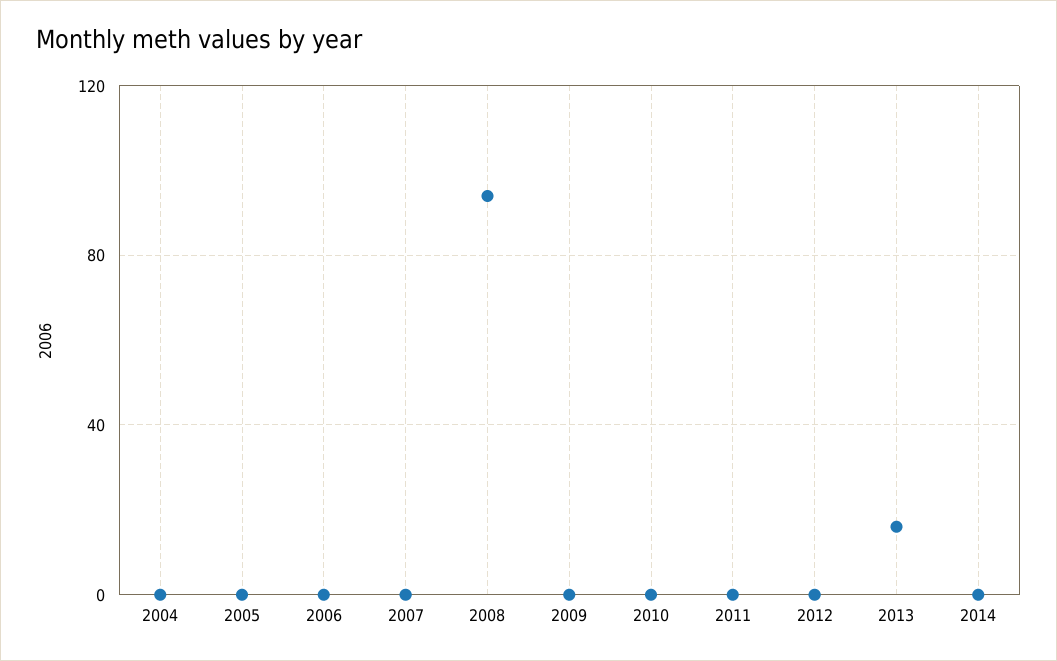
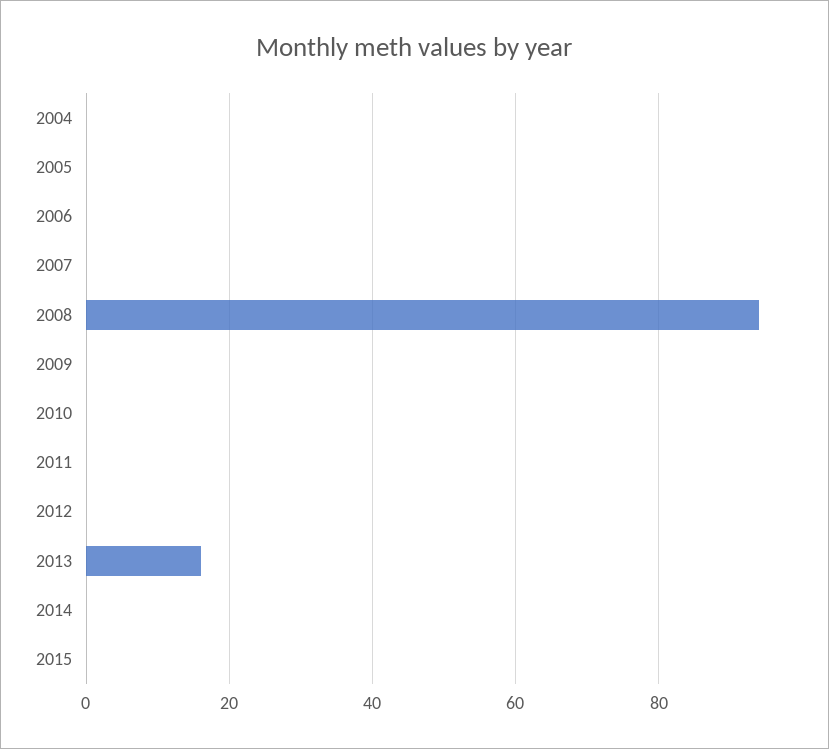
2015: none -> 0

